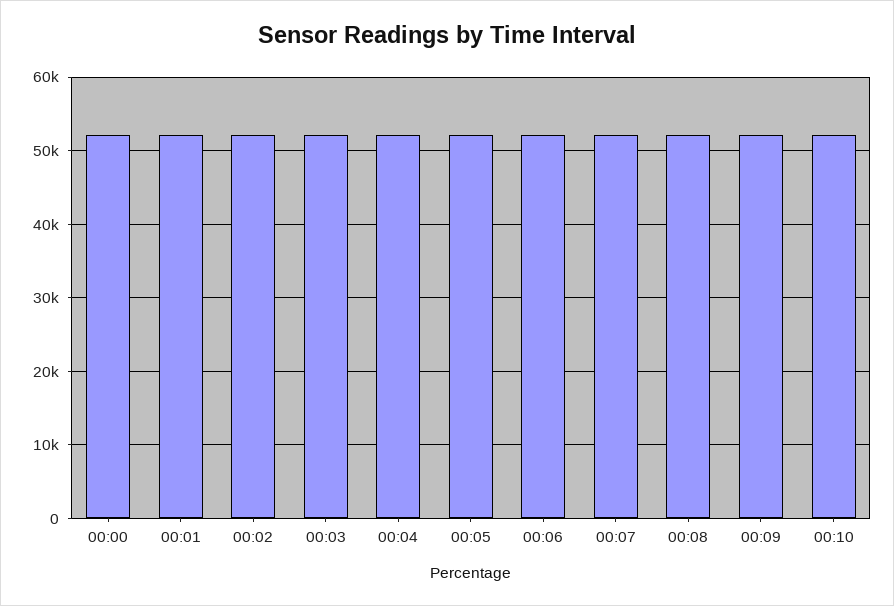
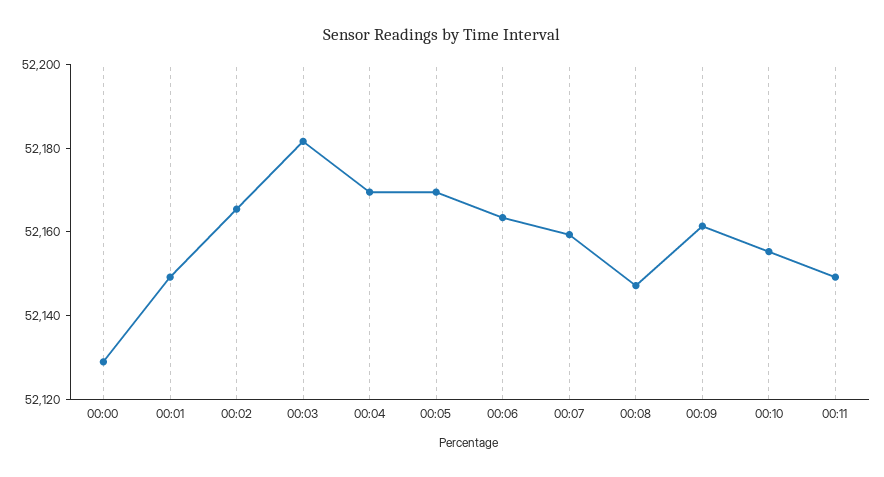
00:11: none -> 52150

